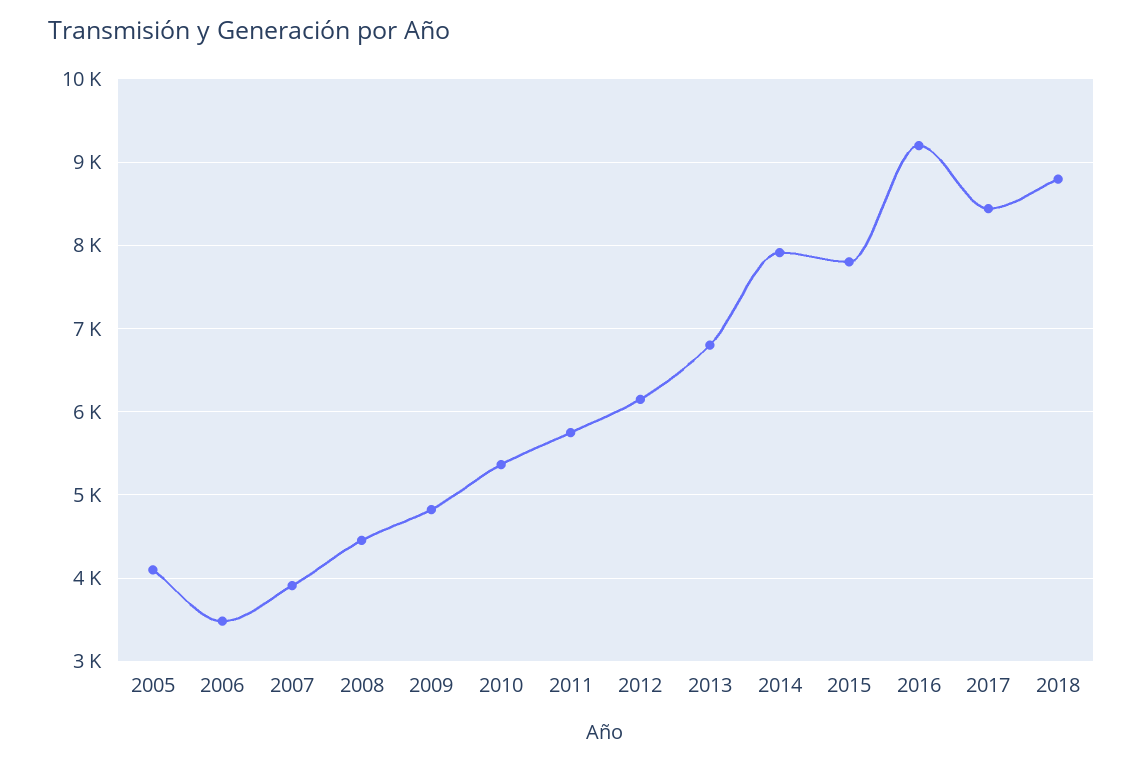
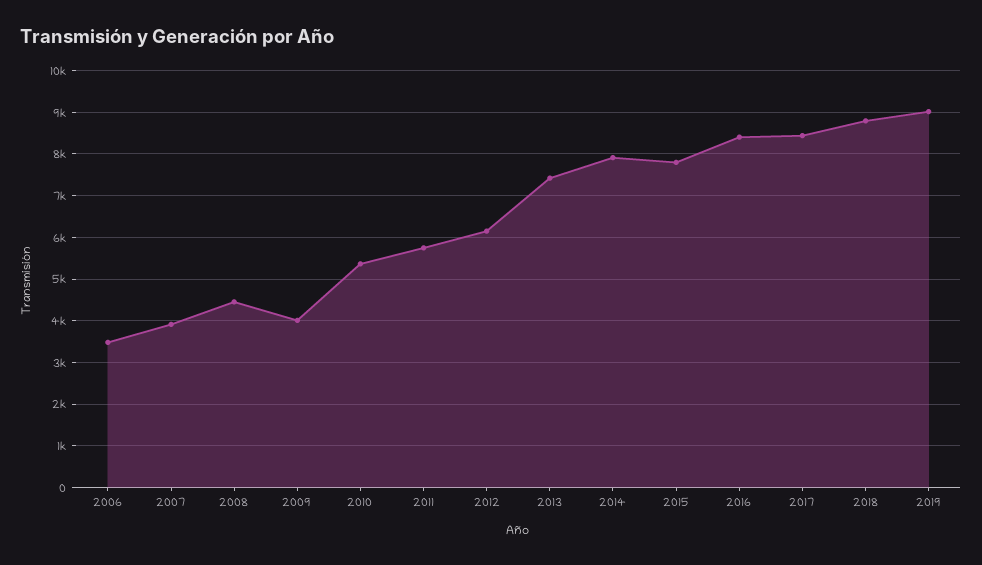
2005: 4100 -> none
2009: 4800 -> 4000
2013: 6800 -> 7400
2016: 9200 -> 8400
2019: none -> 9000

